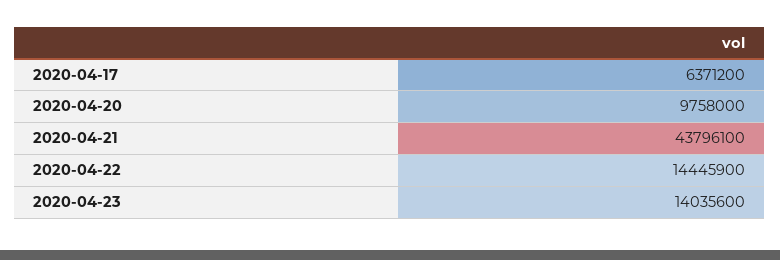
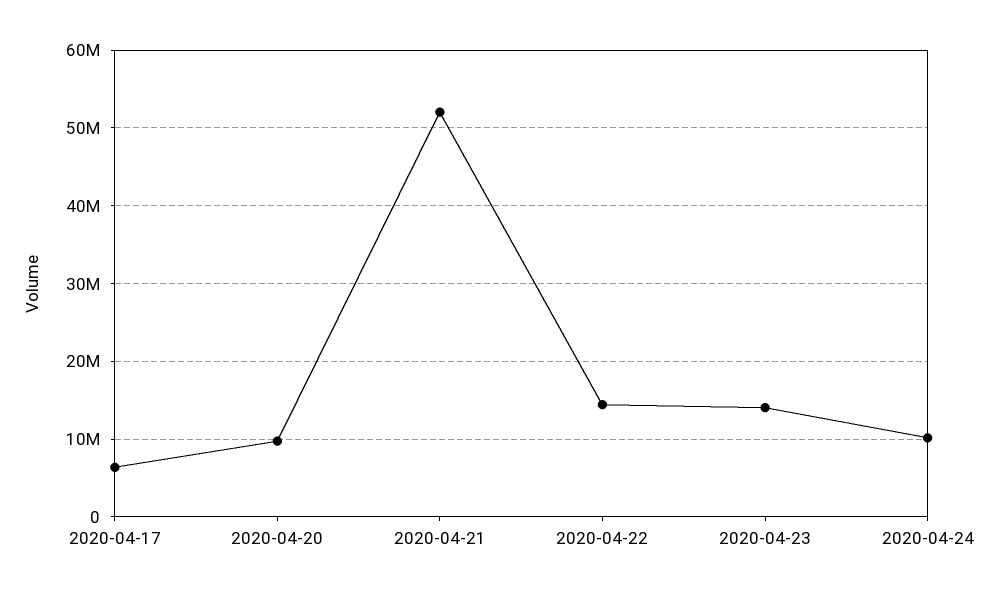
2020-04-21: 43796100 -> 52000000
2020-04-24: none -> 10000000

